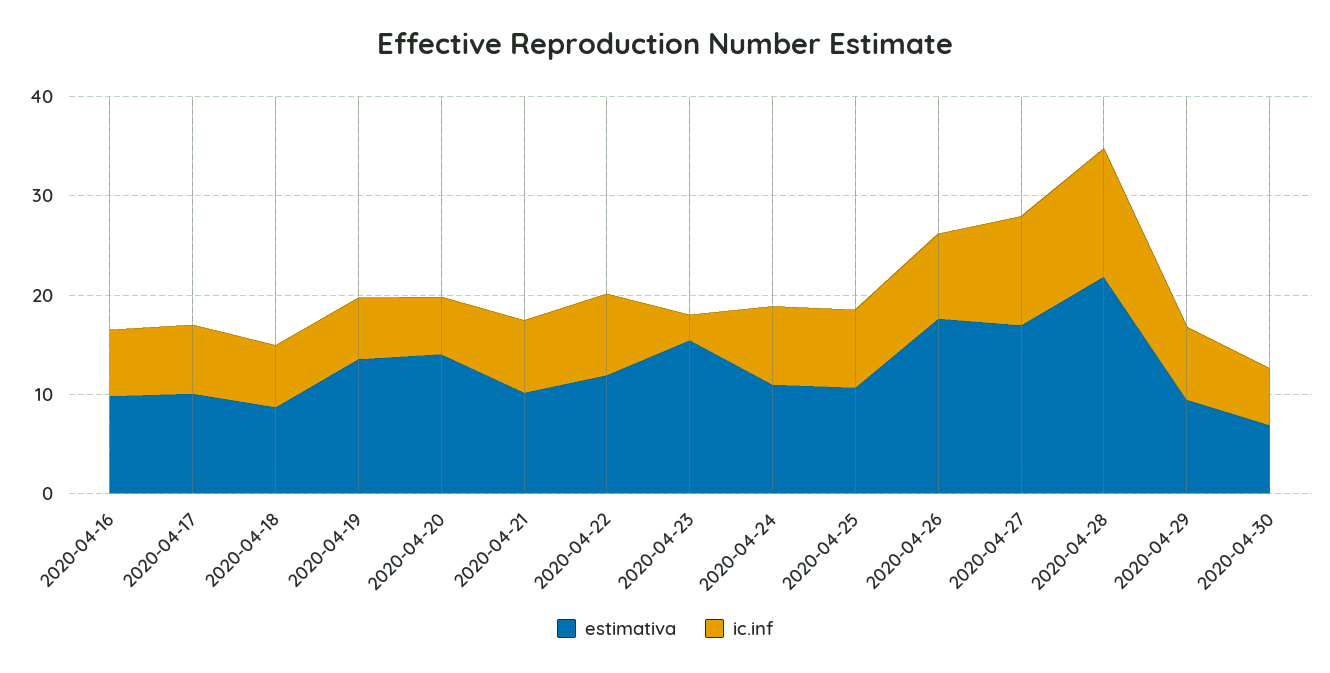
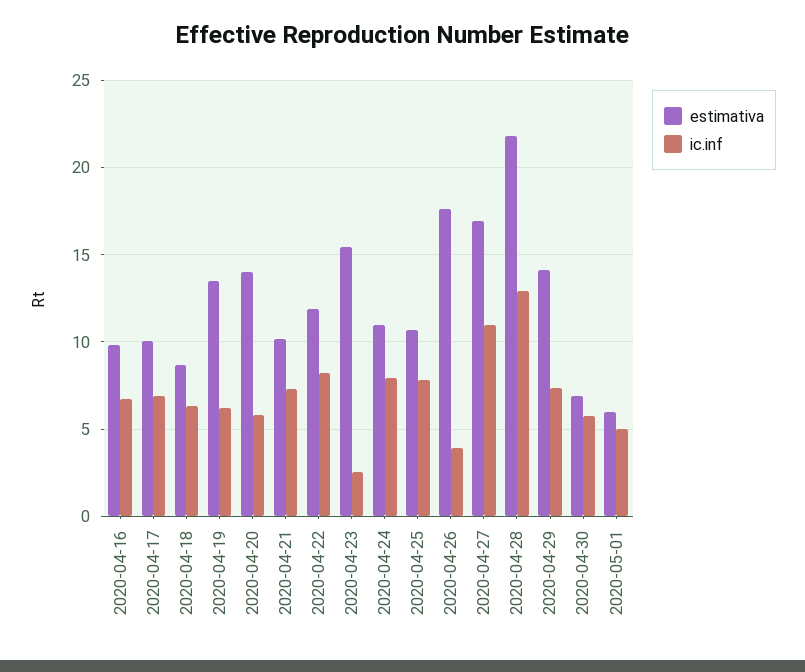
ic.inf, 2020-04-26: 8 -> 4
estimativa, 2020-04-29: 10 -> 14
estimativa, 2020-05-01: none -> 6
ic.inf, 2020-05-01: none -> 5

